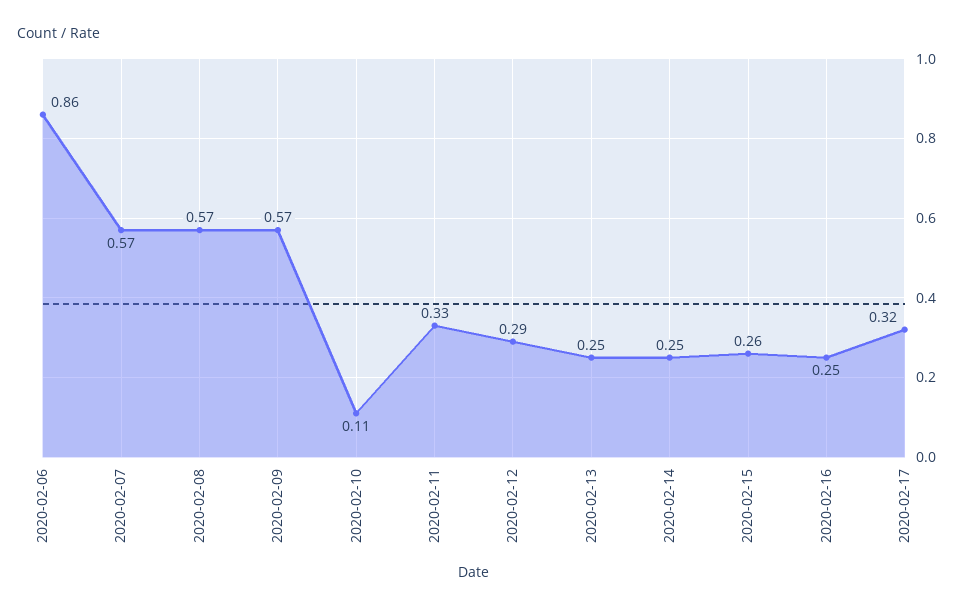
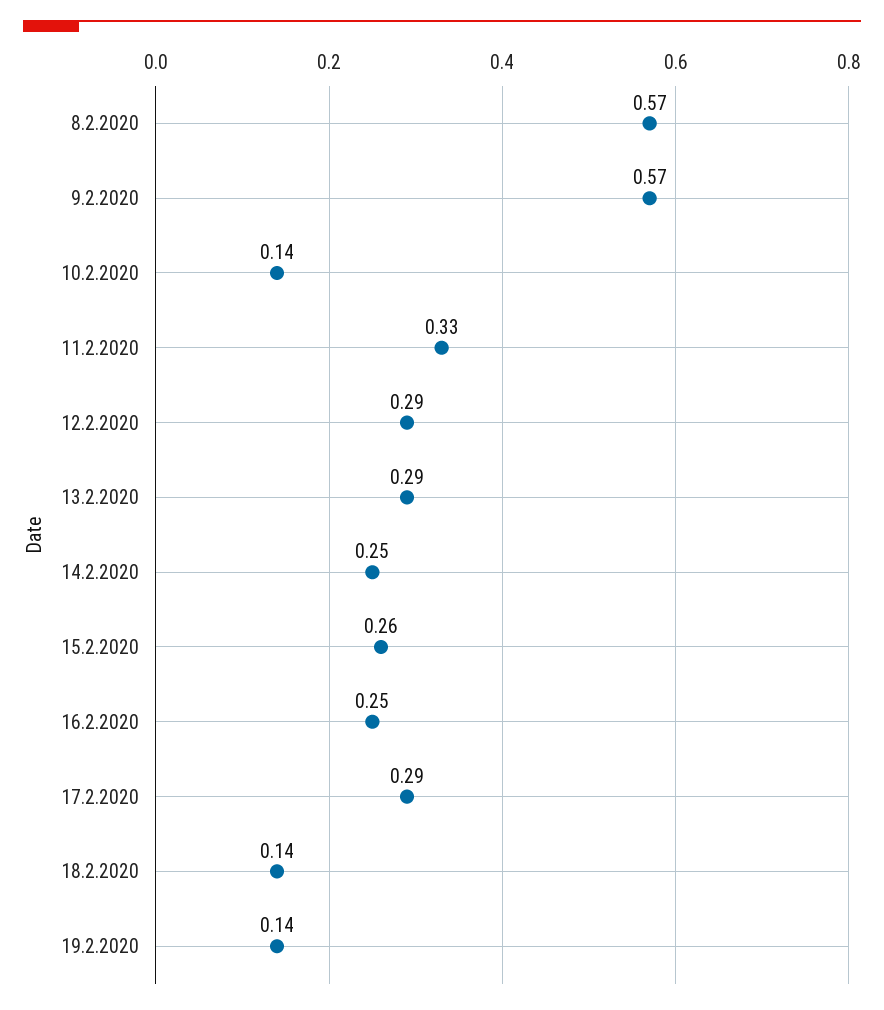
2020-02-06: 0.86 -> none
2020-02-07: 0.57 -> none
2020-02-10: 0.11 -> 0.14
2020-02-13: 0.25 -> 0.29
2020-02-17: 0.32 -> 0.29
18.2.2020: none -> 0.14
19.2.2020: none -> 0.14

